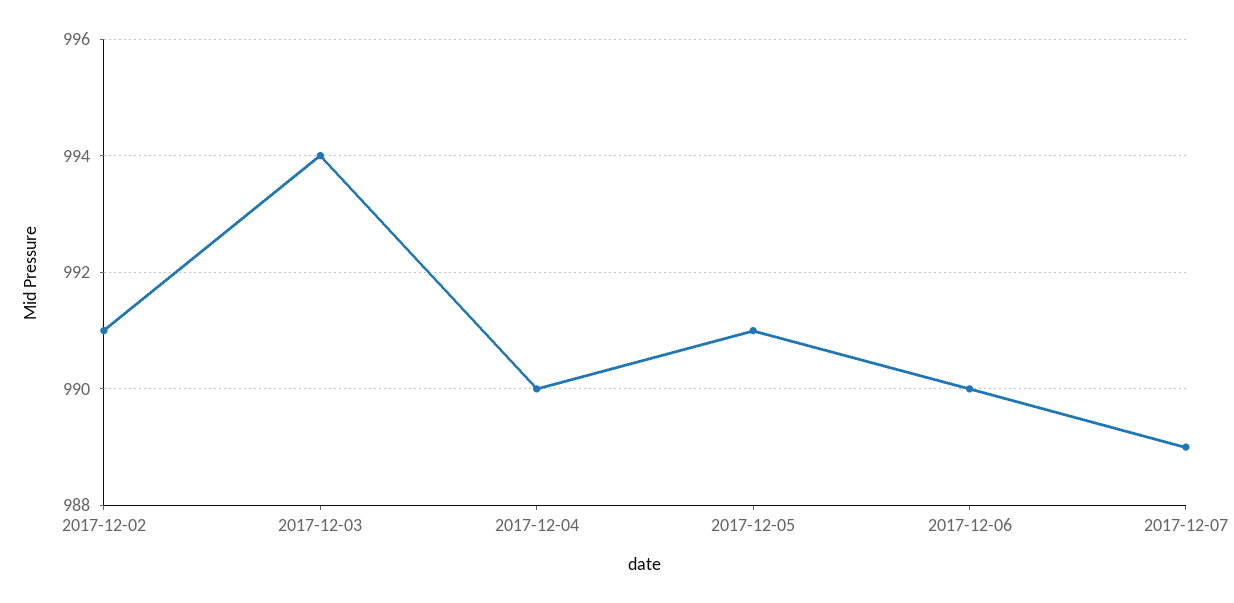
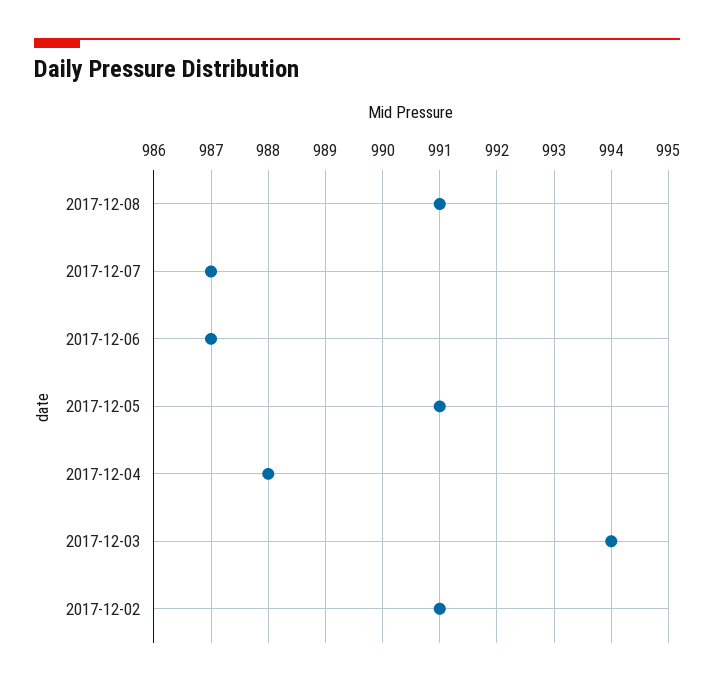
2017-12-04: 990 -> 988
2017-12-06: 990 -> 987
2017-12-07: 989 -> 987
2017-12-08: none -> 991

